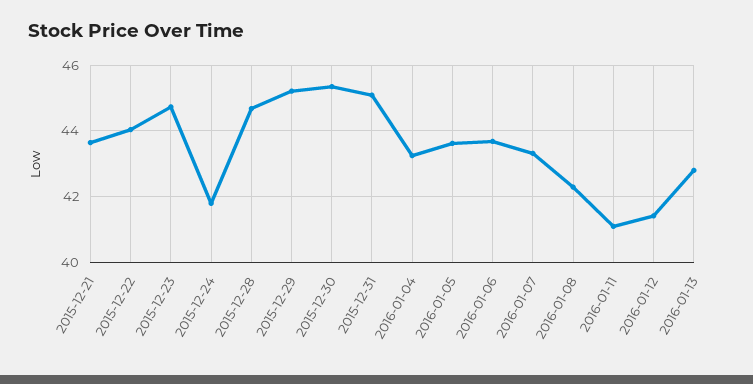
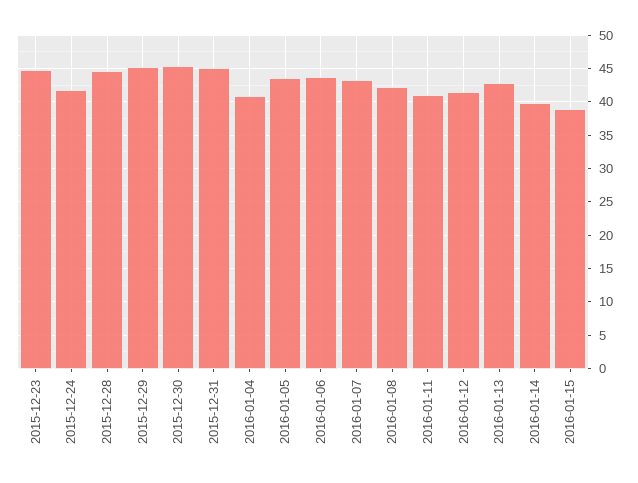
2015-12-21: 43.6 -> none
2015-12-22: 44 -> none
2016-01-04: 43.2 -> 41
2016-01-14: none -> 40
2016-01-15: none -> 39

